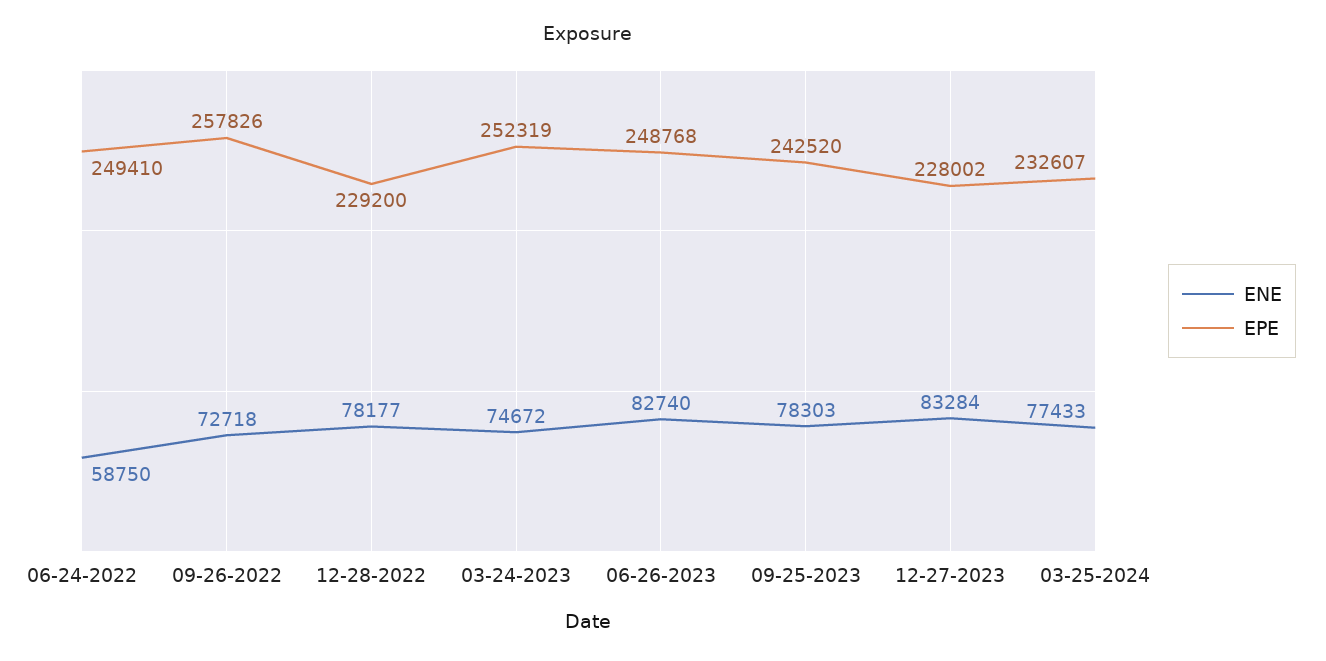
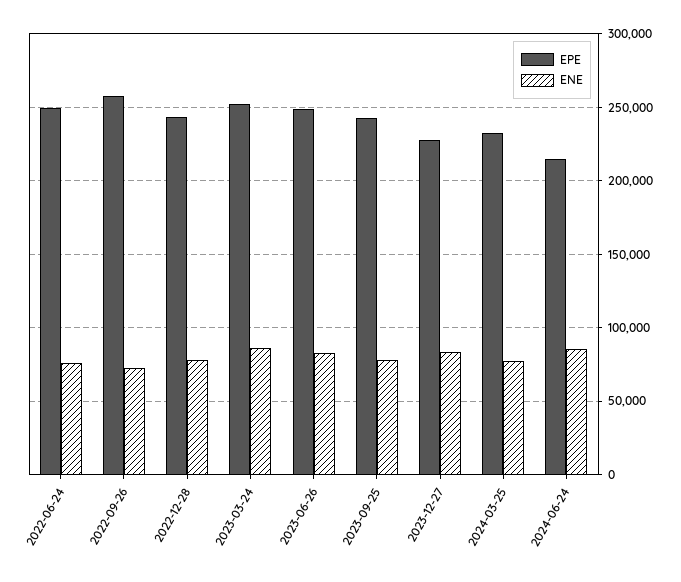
ENE, 06-24-2022: 58750 -> 75000
EPE, 12-28-2022: 229200 -> 245000
ENE, 03-24-2023: 74672 -> 85000
EPE, 2024-06-24: none -> 215000
ENE, 2024-06-24: none -> 85000

